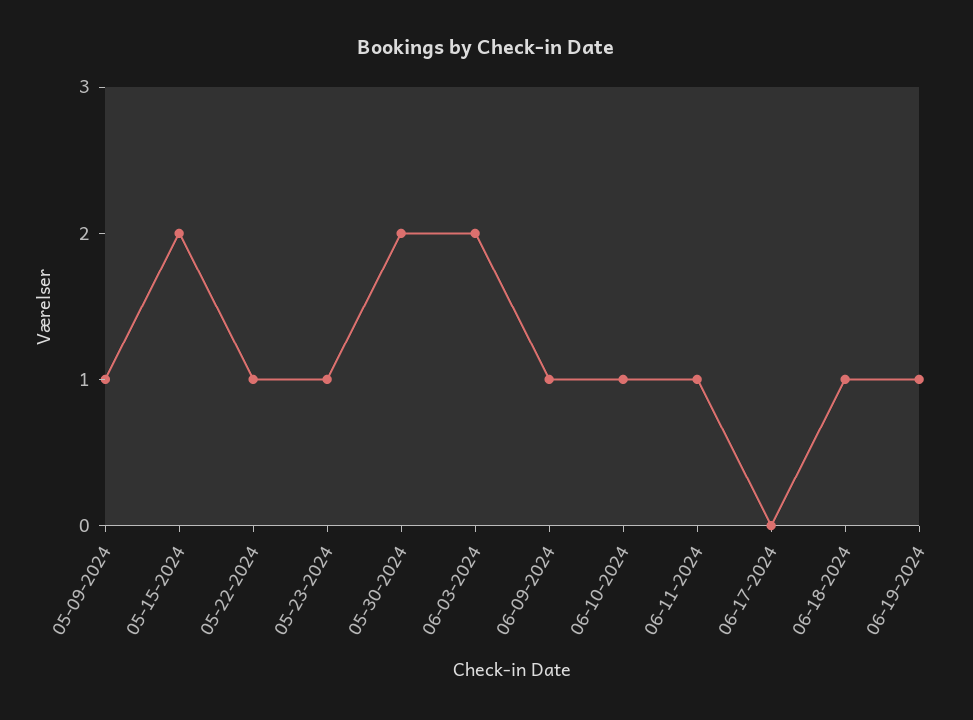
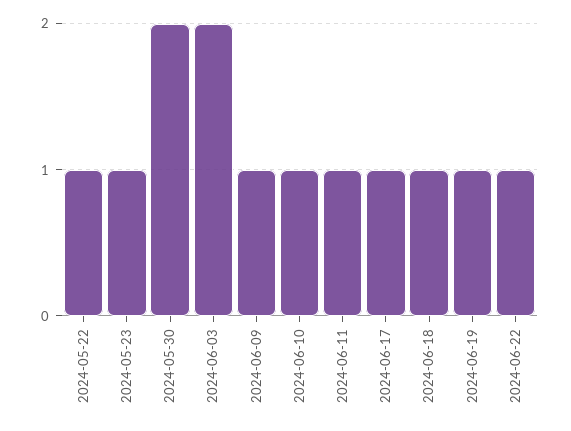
05-09-2024: 1 -> none
05-15-2024: 2 -> none
06-17-2024: 0 -> 1
2024-06-22: none -> 1

